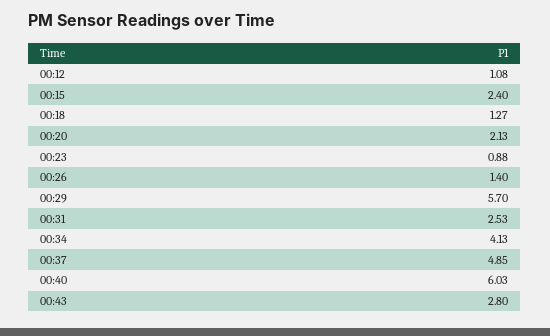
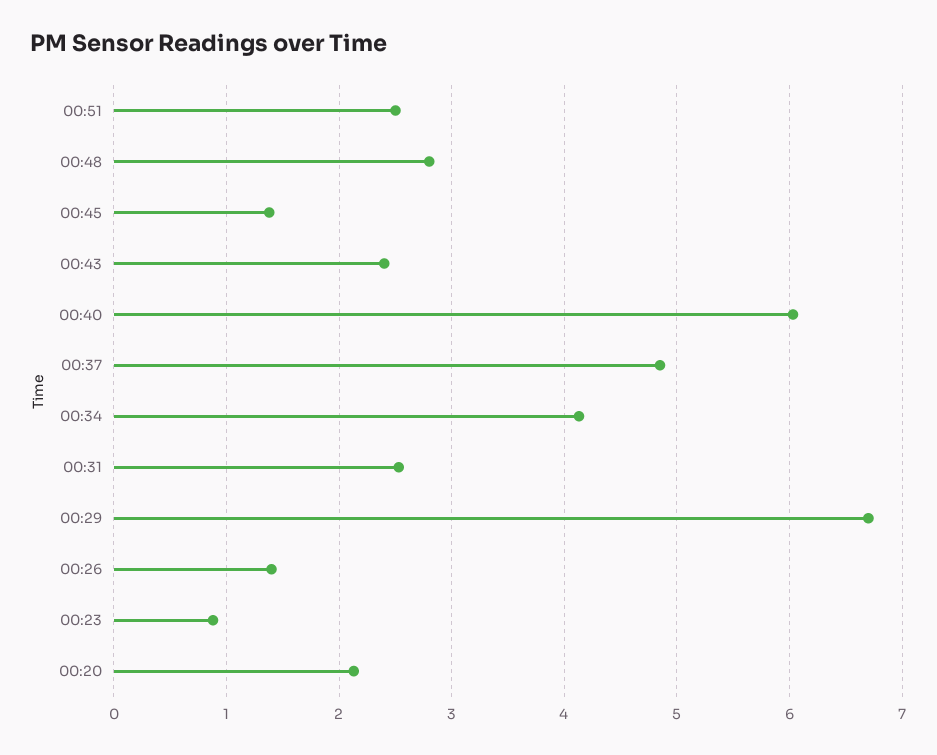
00:12: 1.08 -> none
00:15: 2.4 -> none
00:18: 1.27 -> none
00:29: 5.7 -> 6.7
00:43: 2.8 -> 2.4
00:51: none -> 2.5
00:48: none -> 2.8
00:45: none -> 1.4

